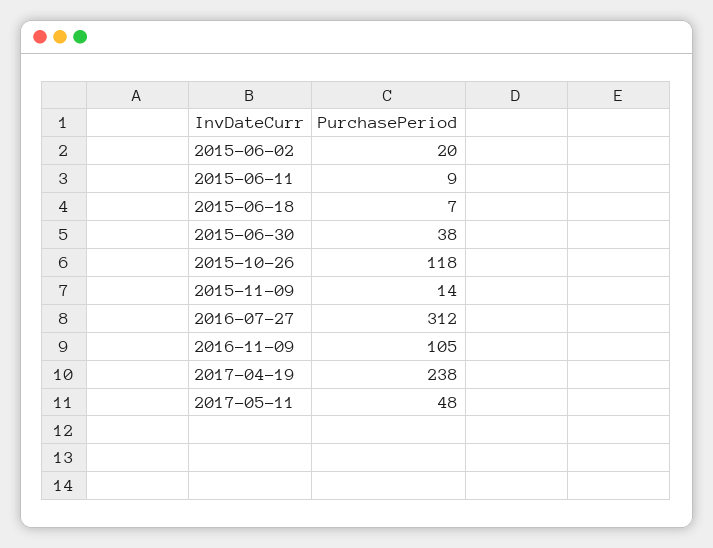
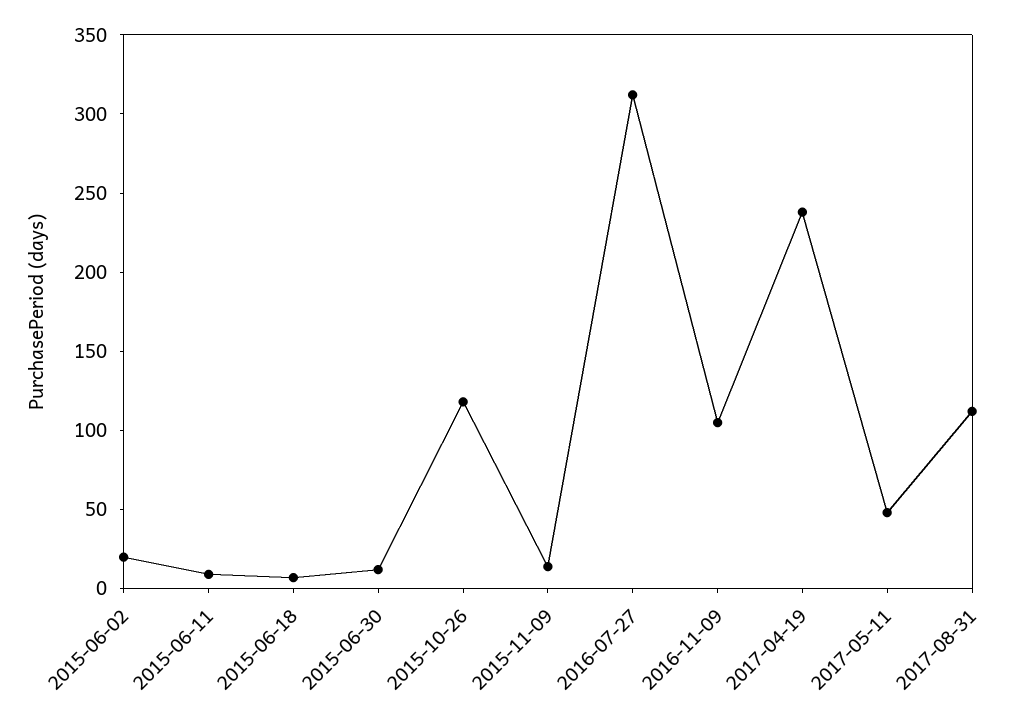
2015-06-30: 38 -> 10
2017-08-31: none -> 110

